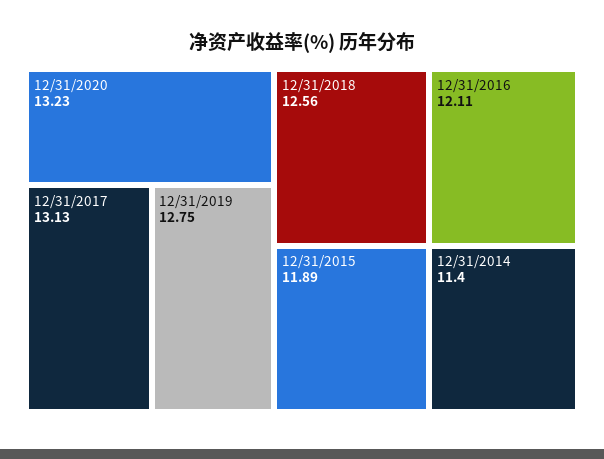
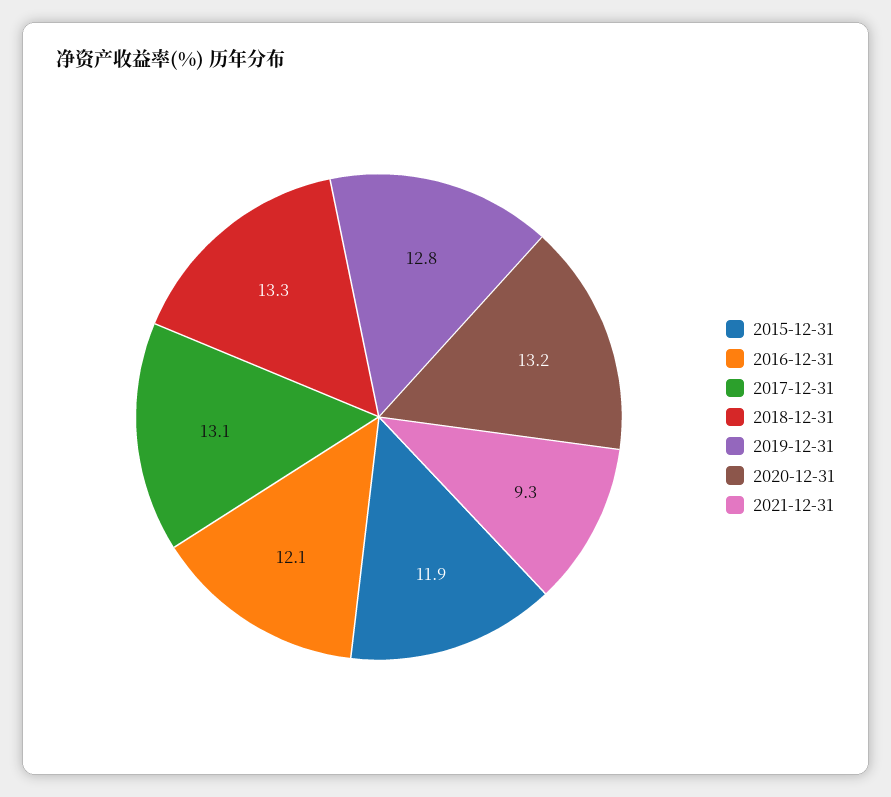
12/31/2018: 12.56 -> 13.3
12/31/2014: 11.4 -> none
2021-12-31: none -> 9.3

